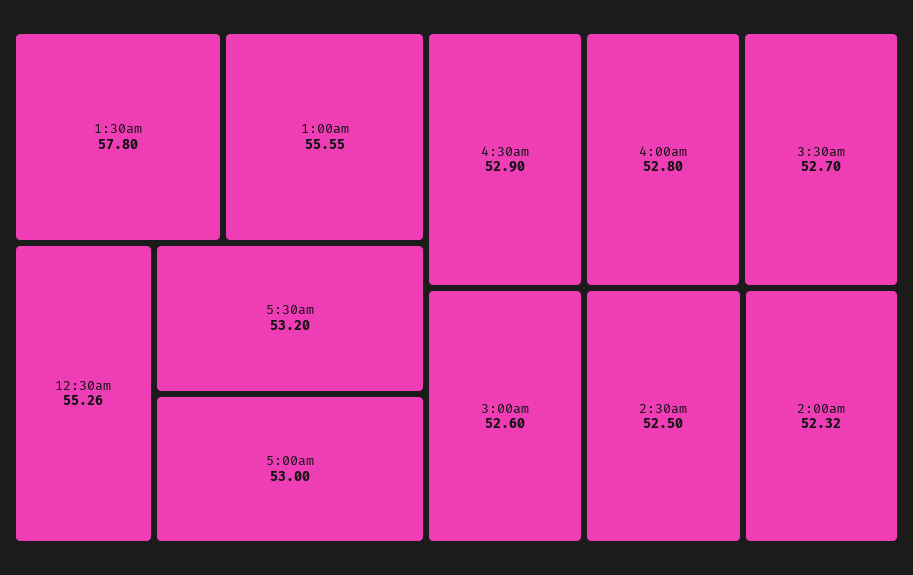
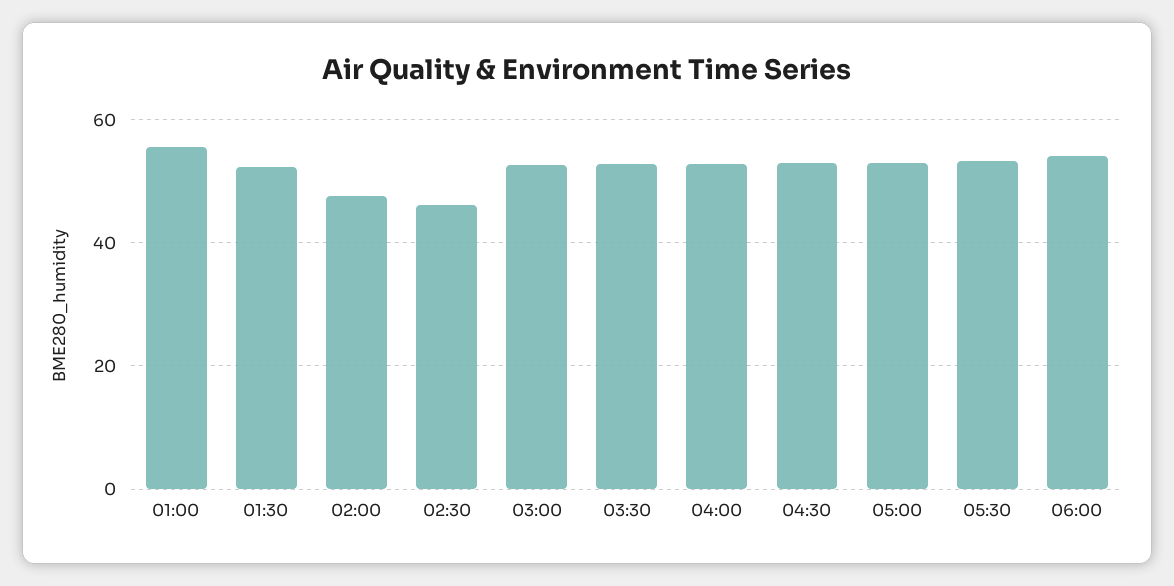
1:30am: 57.8 -> 52
12:30am: 55.26 -> none
2:30am: 52.5 -> 46
2:00am: 52.32 -> 48
06:00: none -> 54

